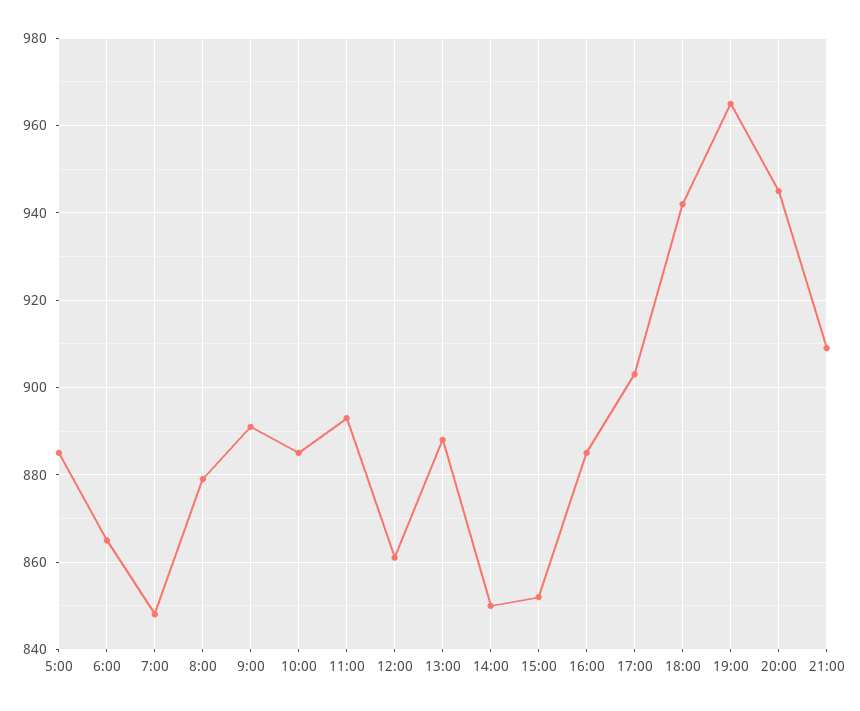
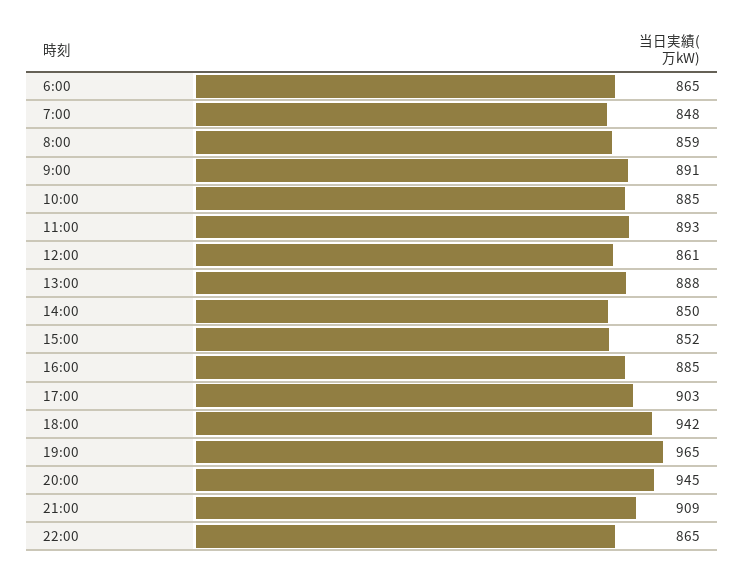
5:00: 885 -> none
8:00: 880 -> 859
22:00: none -> 865

